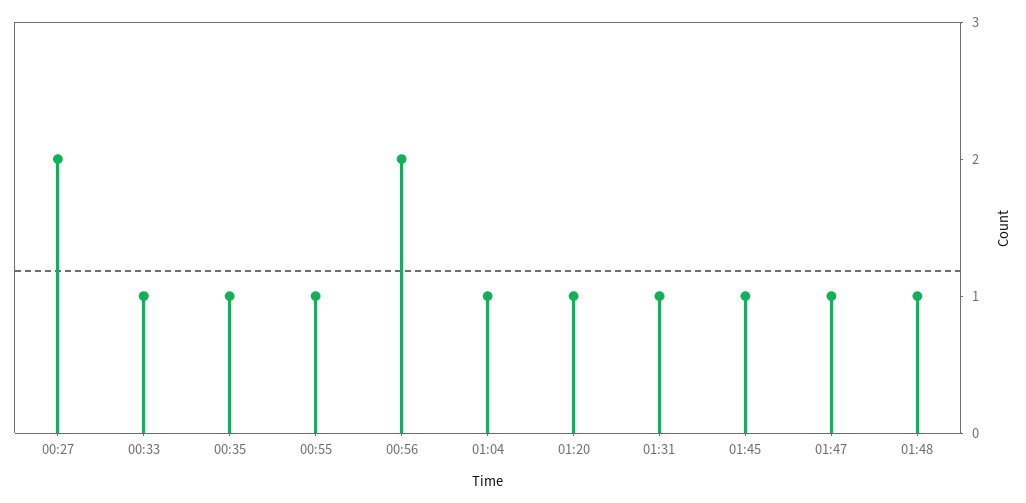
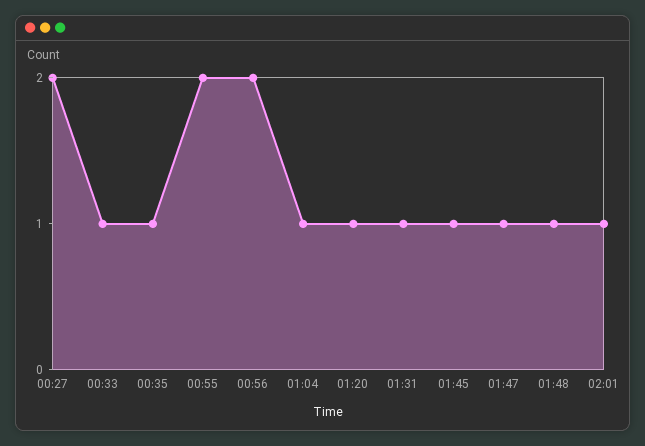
00:55: 1 -> 2
02:01: none -> 1

